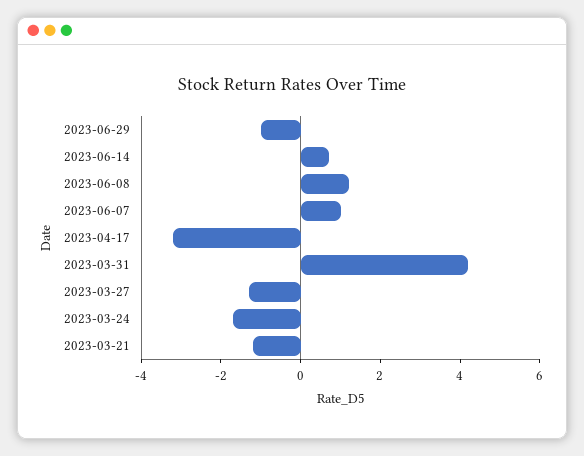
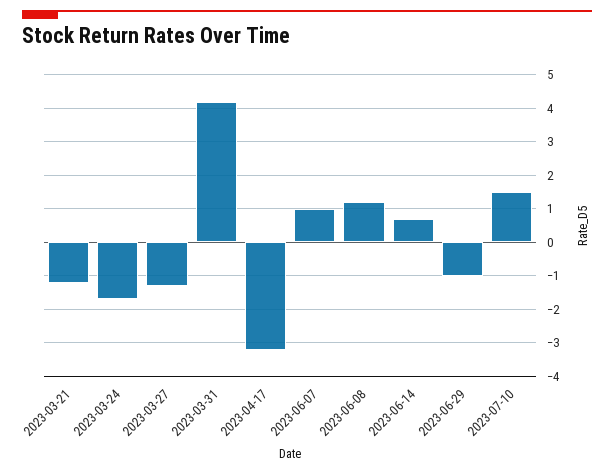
2023-07-10: none -> 1.5

